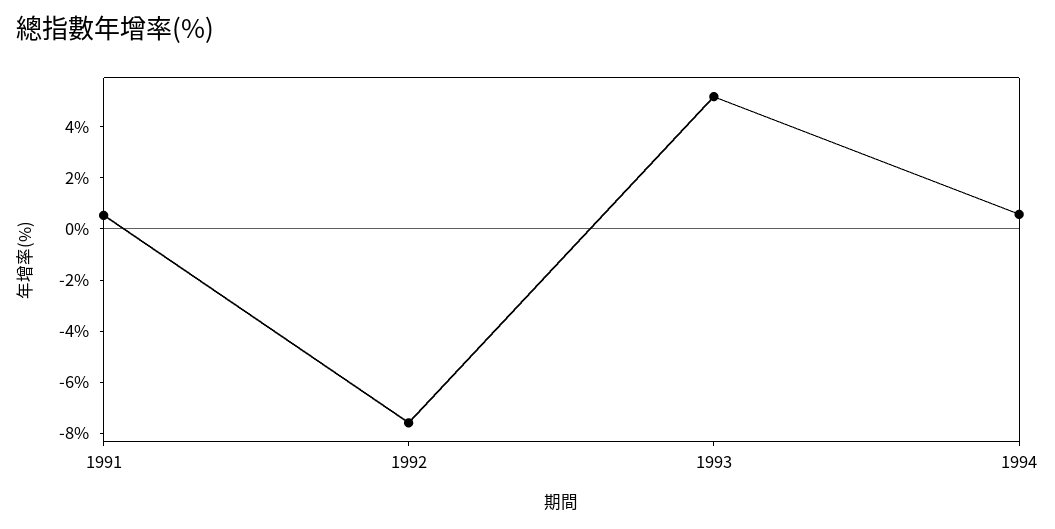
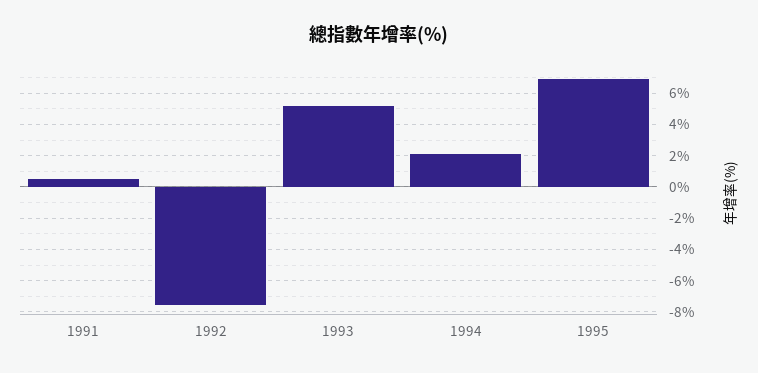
1994: 0.5 -> 2
1995: none -> 7

